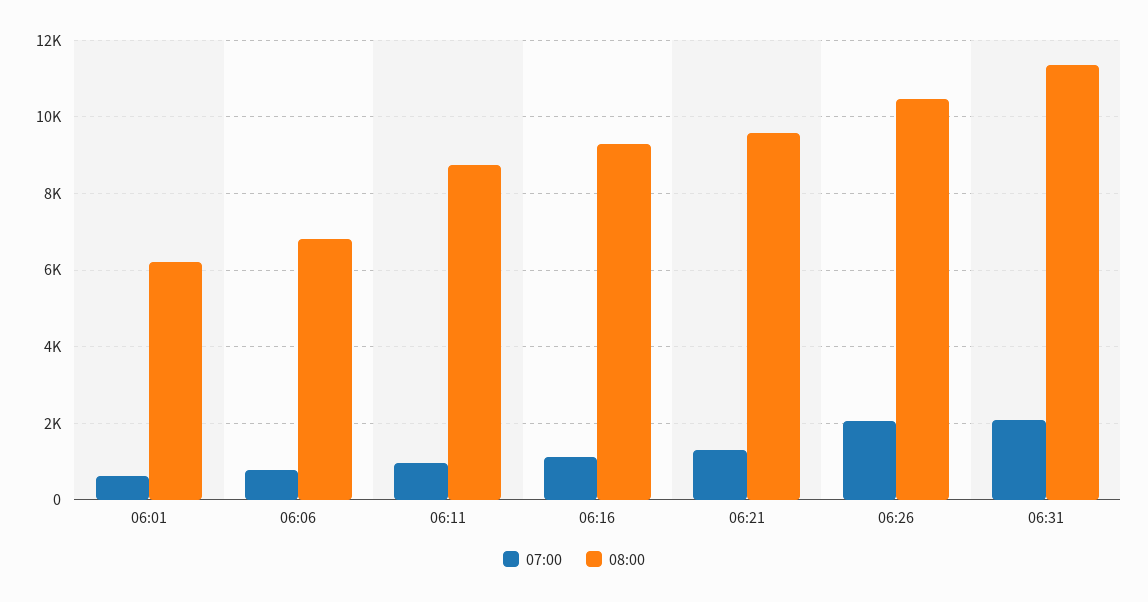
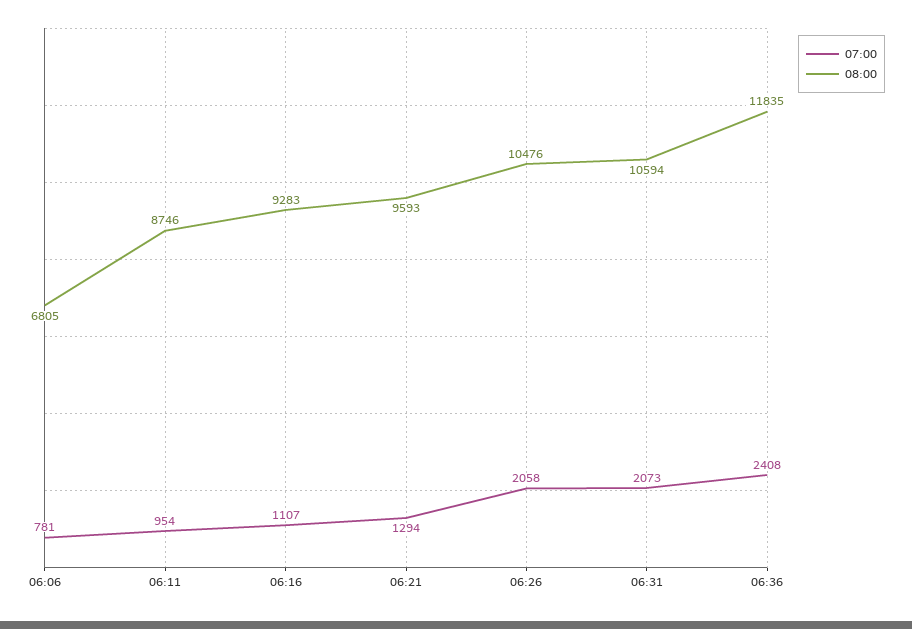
07:00, 06:01: 600 -> none
08:00, 06:01: 6200 -> none
08:00, 06:31: 11400 -> 10594
07:00, 06:36: none -> 2408
08:00, 06:36: none -> 11835

